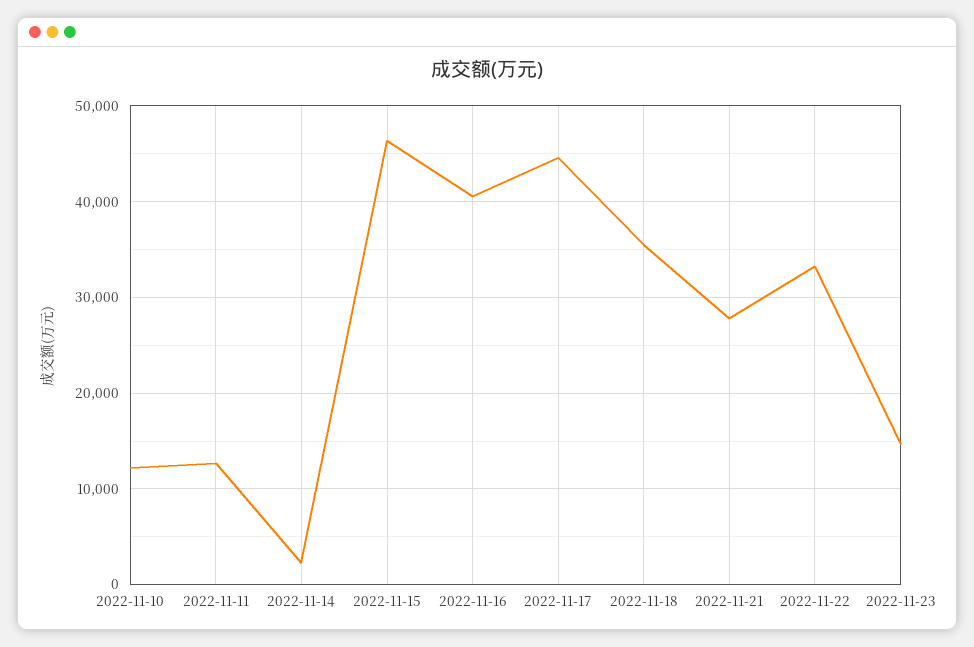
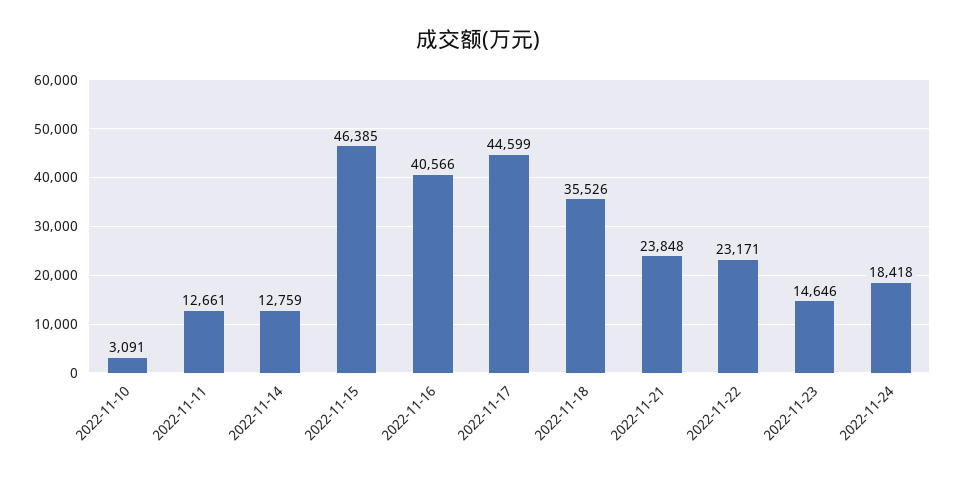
2022-11-10: 12000 -> 3091
2022-11-14: 2000 -> 12759
2022-11-21: 28000 -> 23848
2022-11-22: 33000 -> 23171
2022-11-24: none -> 18418

